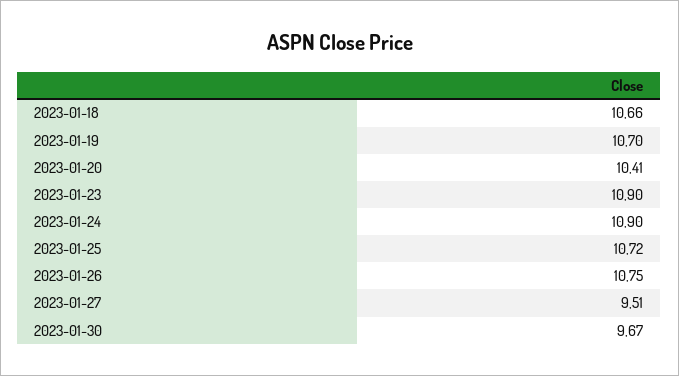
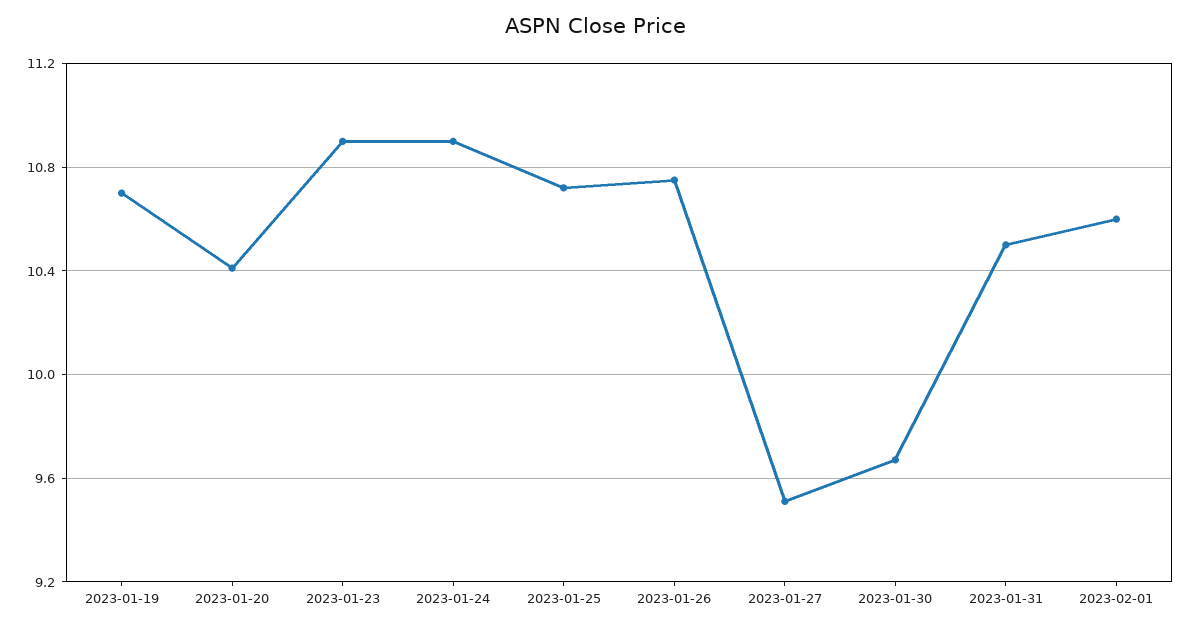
2023-01-18: 10.66 -> none
2023-01-31: none -> 10.5
2023-02-01: none -> 10.6

